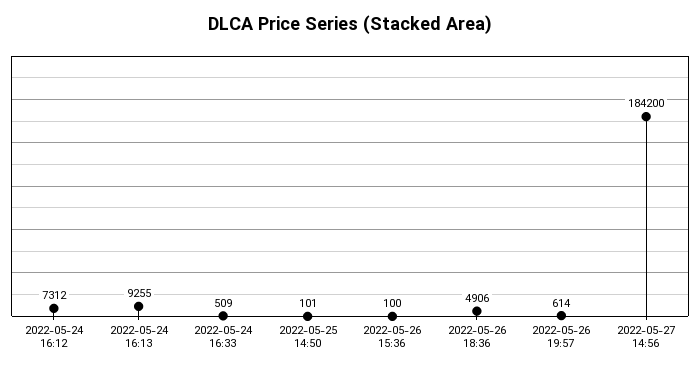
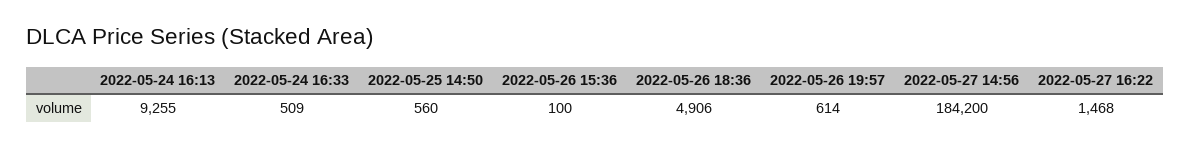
2022-05-24 16:12: 7312 -> none
2022-05-25 14:50: 101 -> 560
2022-05-27 16:22: none -> 1468

